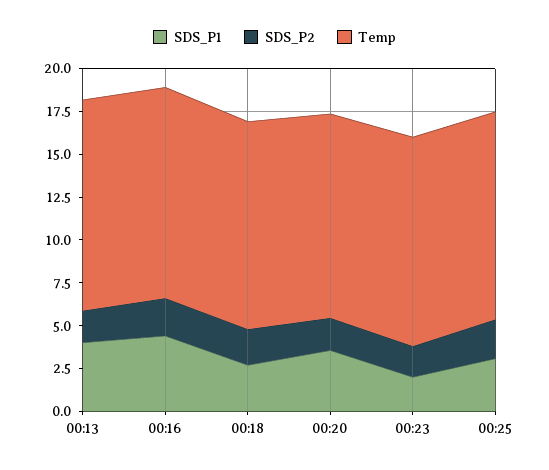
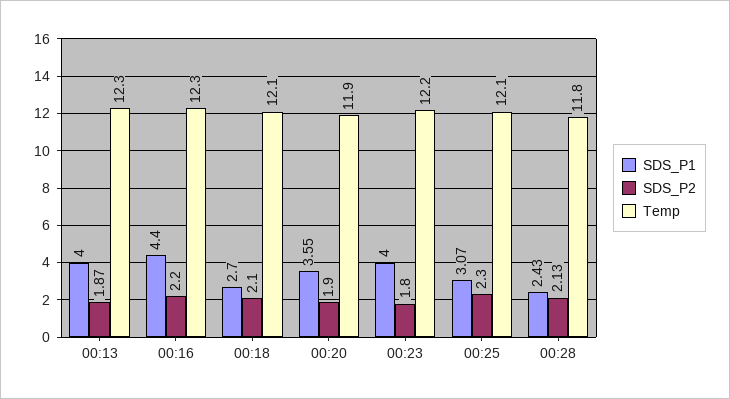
SDS_P1, 00:23: 2 -> 4
SDS_P1, 00:28: none -> 2.43
SDS_P2, 00:28: none -> 2.13
Temp, 00:28: none -> 11.8

